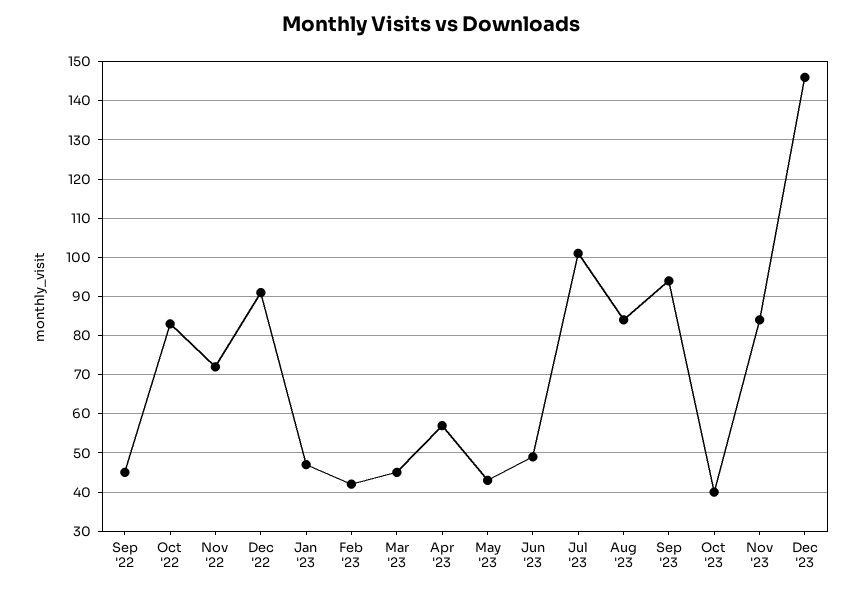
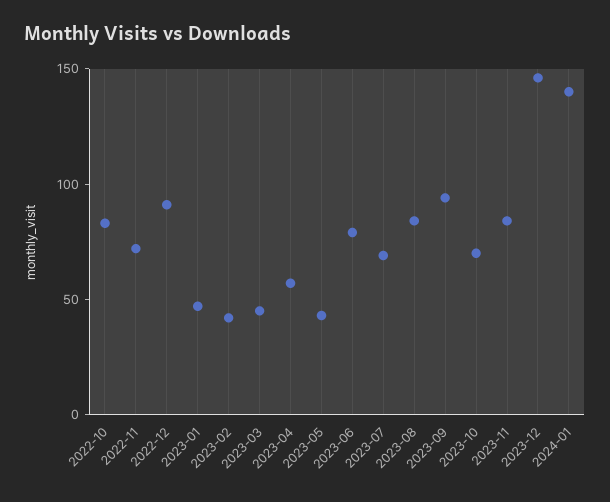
Sep '22: 45 -> none
Jun '23: 50 -> 80
Jul '23: 100 -> 70
Oct '23: 40 -> 70
2024-01: none -> 140

